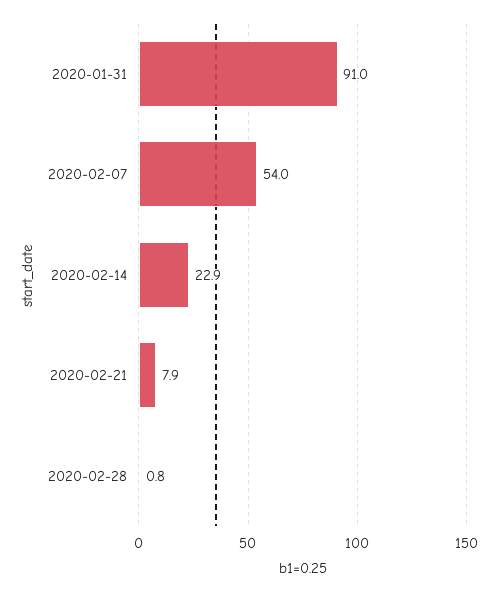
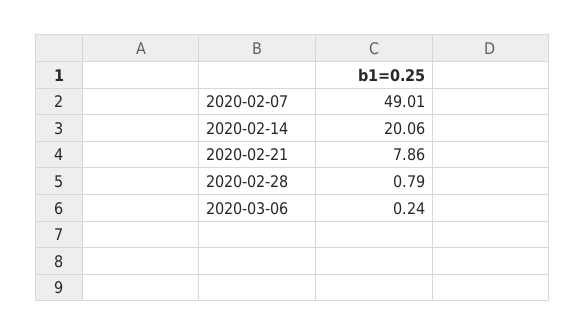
2020-01-31: 91 -> none
2020-02-07: 54 -> 49.01
2020-02-14: 22.9 -> 20.06
2020-03-06: none -> 0.24

